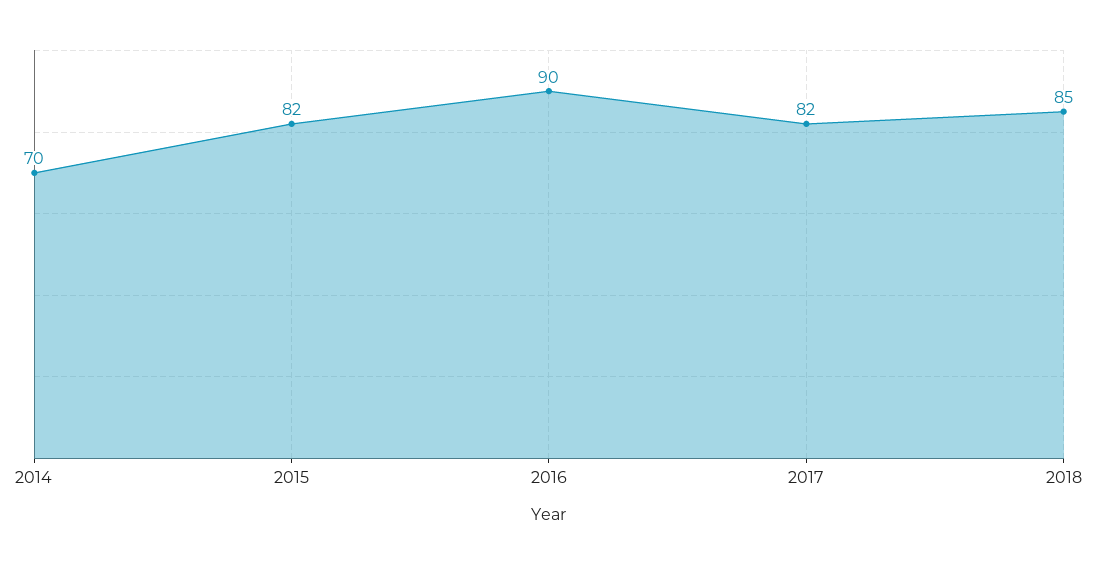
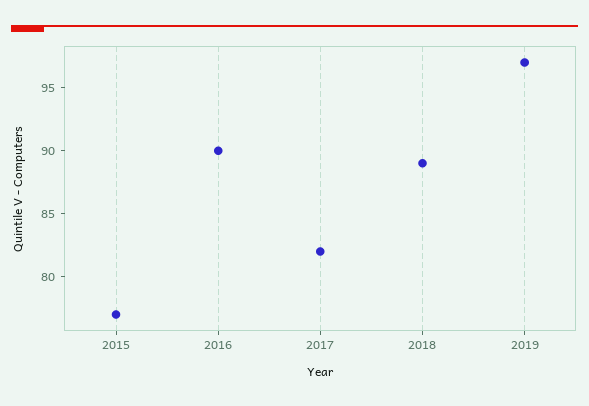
2014: 70 -> none
2015: 82 -> 77
2018: 85 -> 89
2019: none -> 97

